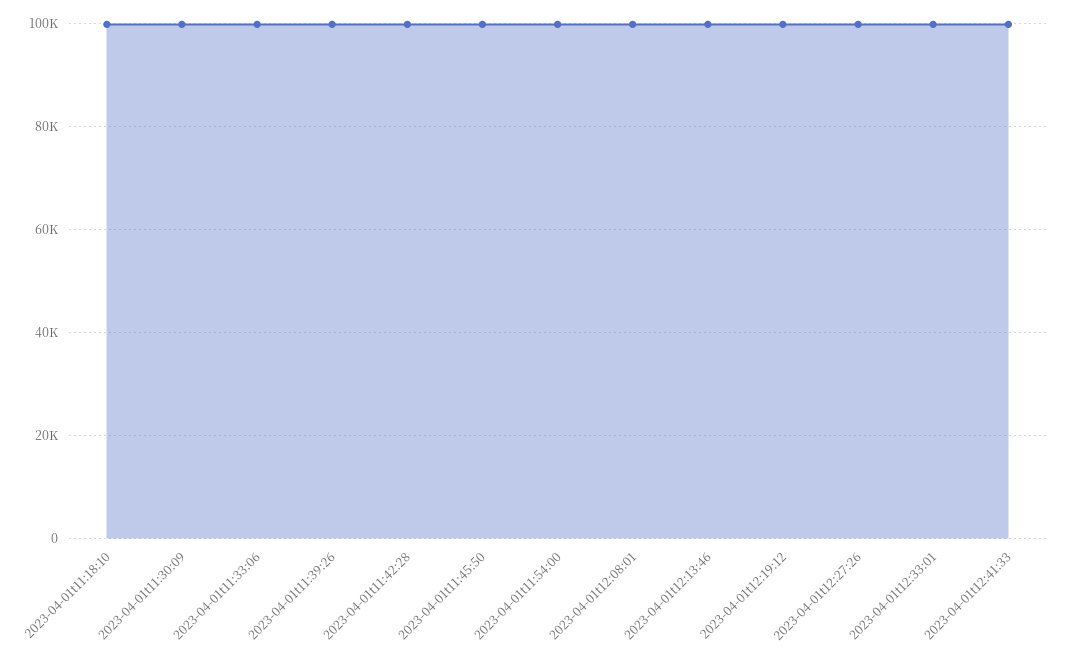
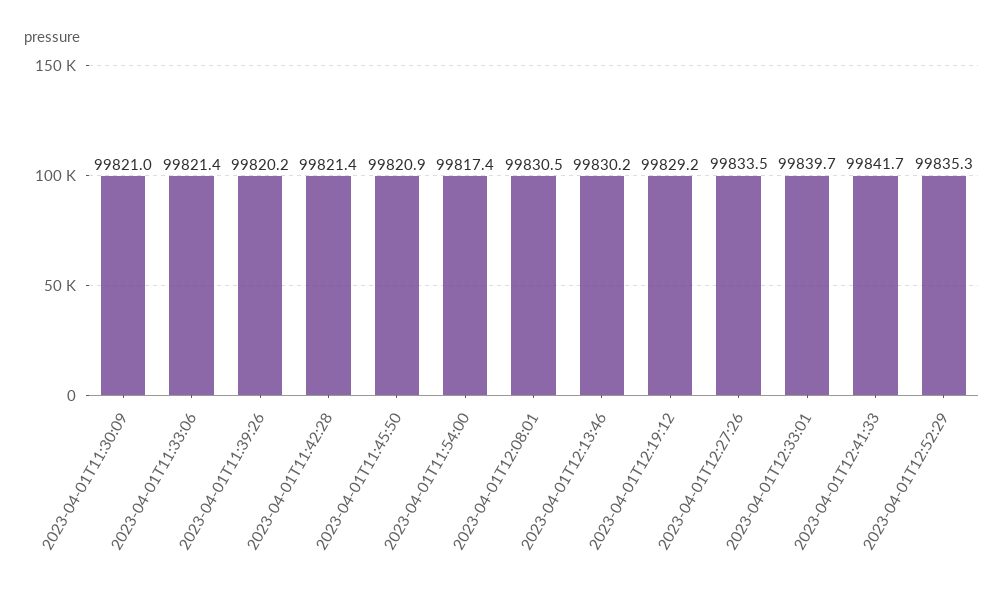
2023-04-01t11:18:10: 100000 -> none
2023-04-01T12:52:29: none -> 99835.3

